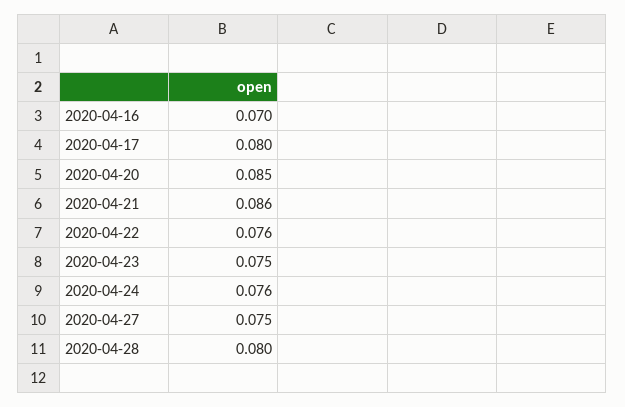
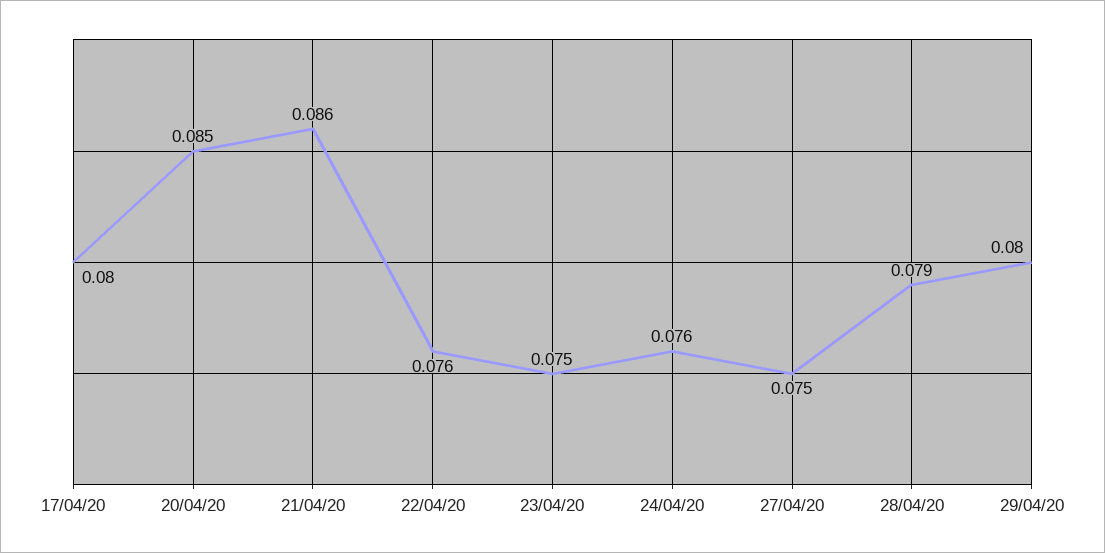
2020-04-16: 0.07 -> none
2020-04-28: 0.08 -> 0.079
29/04/20: none -> 0.08

